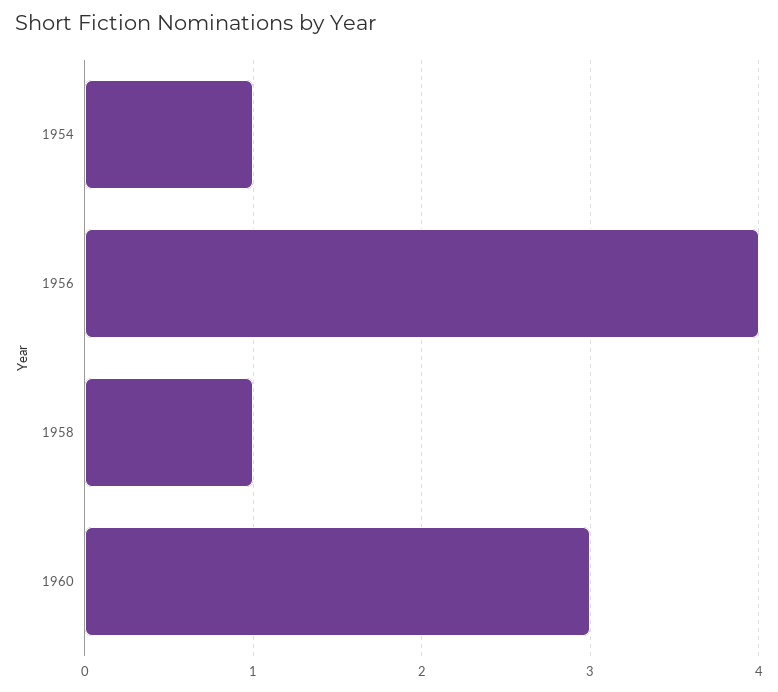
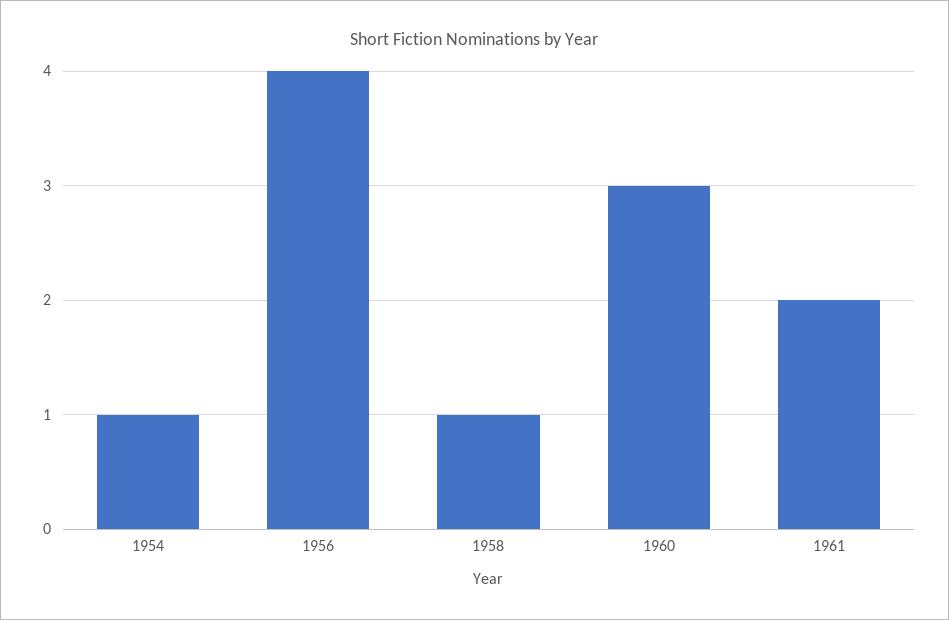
1961: none -> 2

